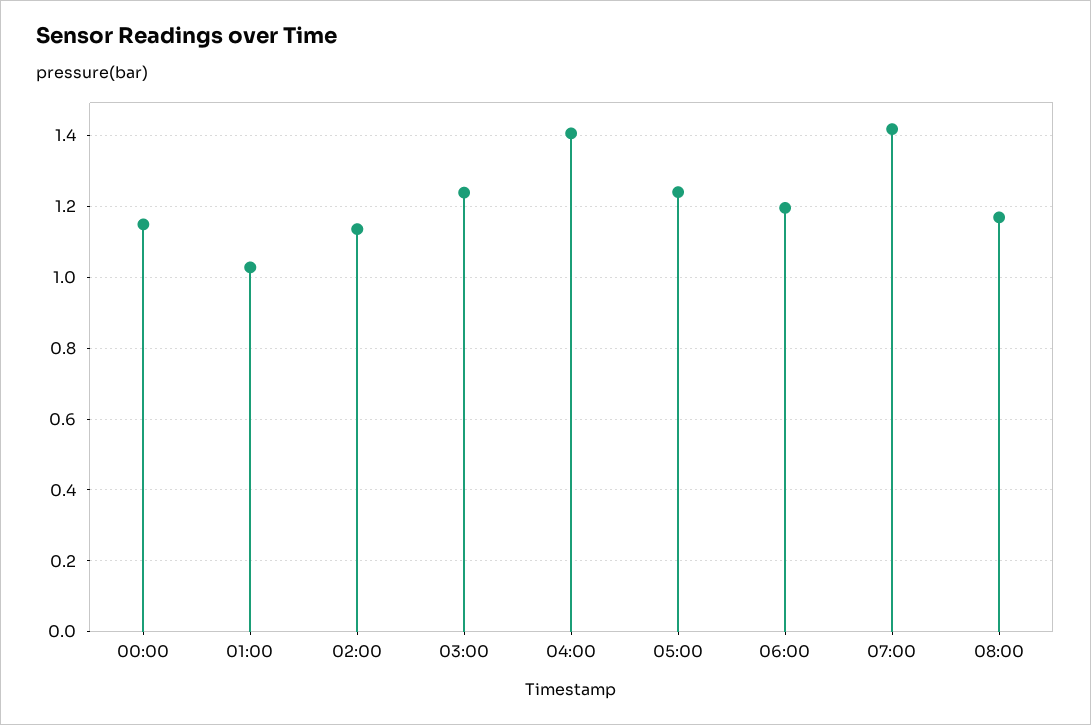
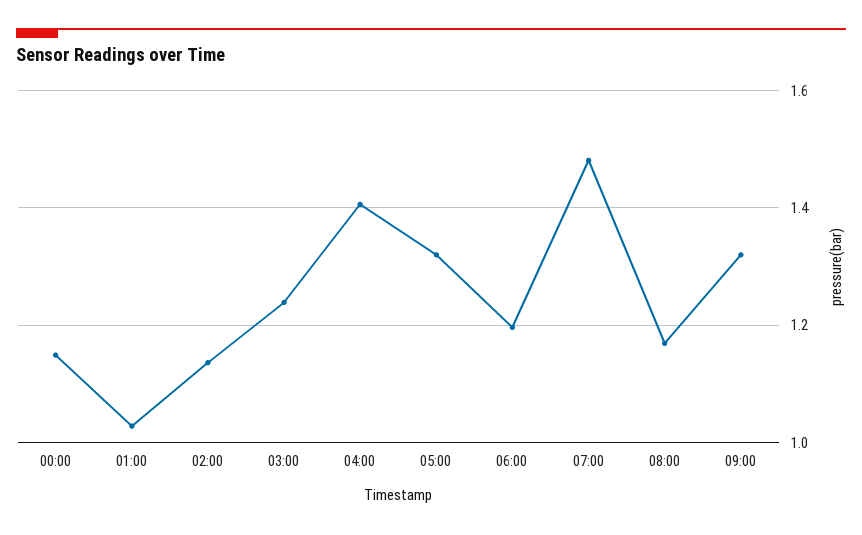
05:00: 1.24 -> 1.32
07:00: 1.42 -> 1.48
09:00: none -> 1.32

